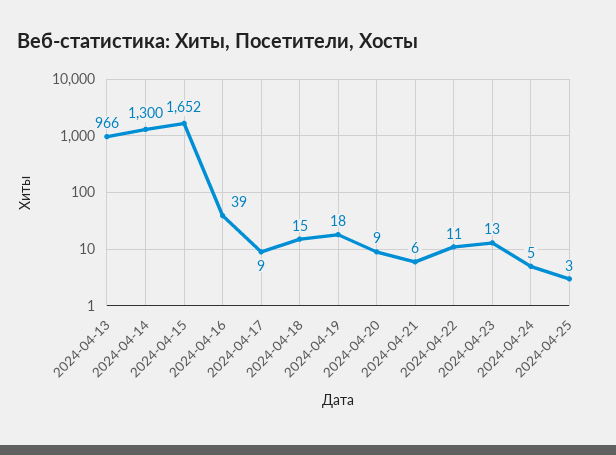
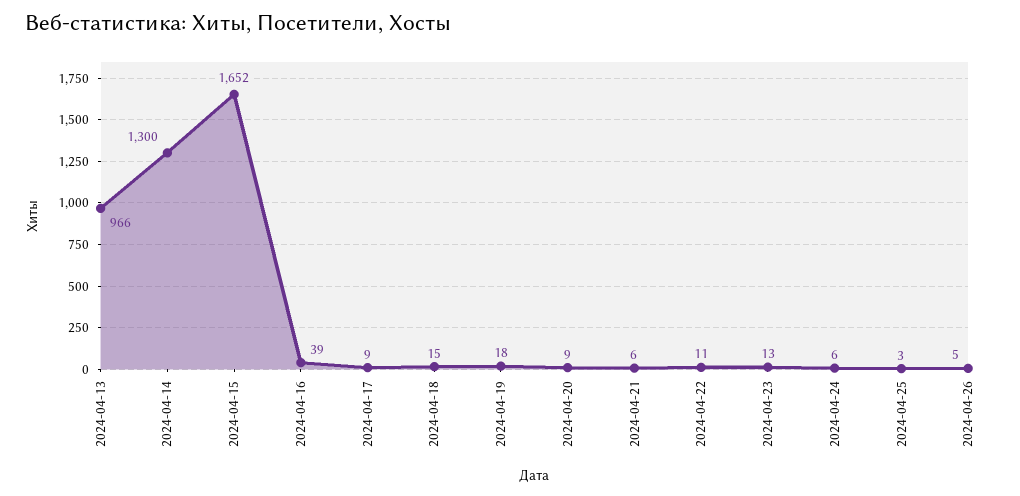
2024-04-24: 5 -> 6
2024-04-26: none -> 5

